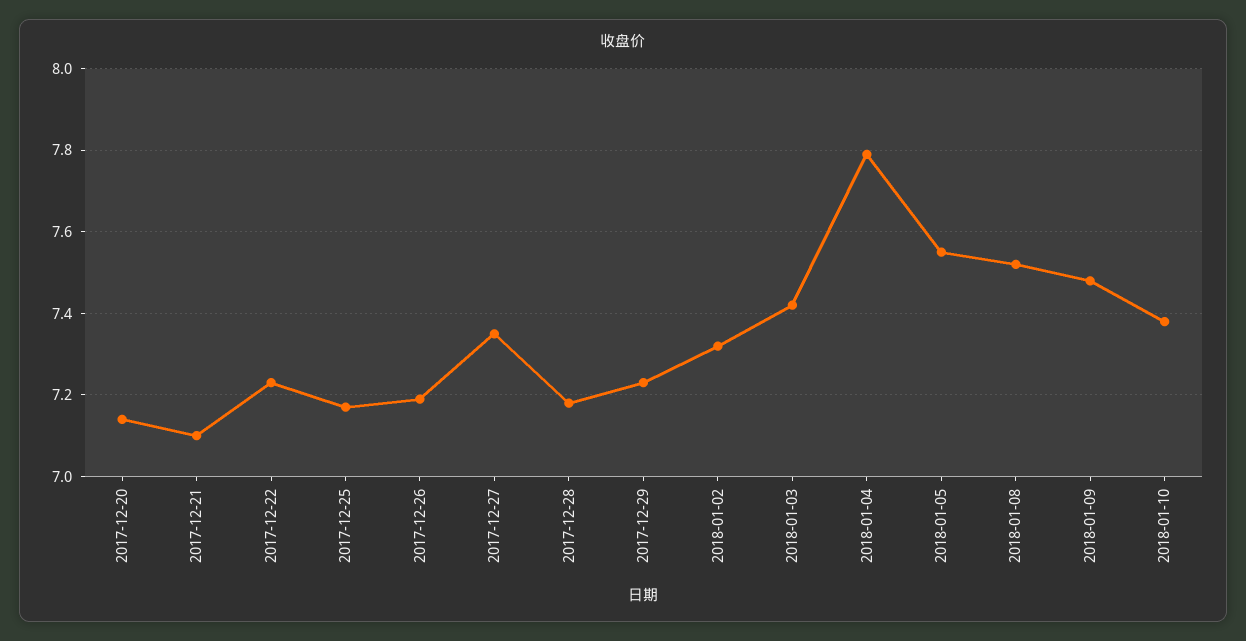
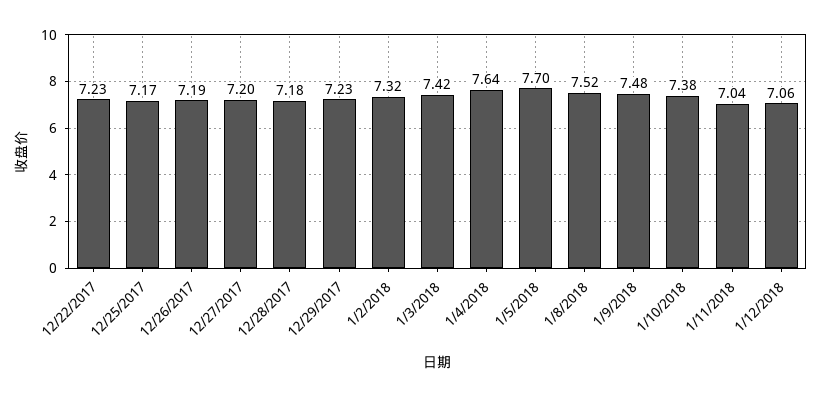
2017-12-20: 7.15 -> none
2017-12-21: 7.1 -> none
2017-12-27: 7.35 -> 7.2
2018-01-04: 7.8 -> 7.64
2018-01-05: 7.55 -> 7.7
1/11/2018: none -> 7.04
1/12/2018: none -> 7.06

